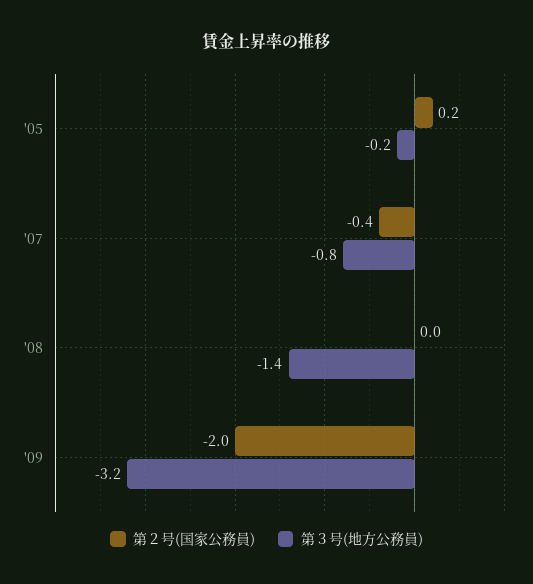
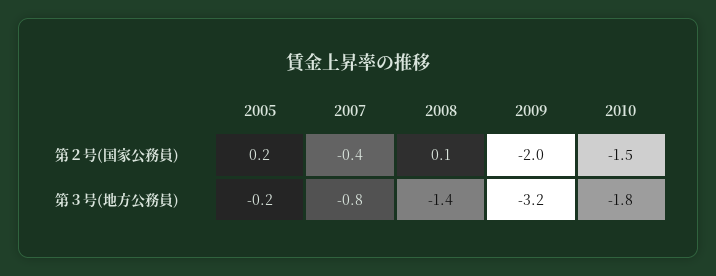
第２号(国家公務員), '08: 0 -> 0.1
第２号(国家公務員), 2010: none -> -1.5
第３号(地方公務員), 2010: none -> -1.8

